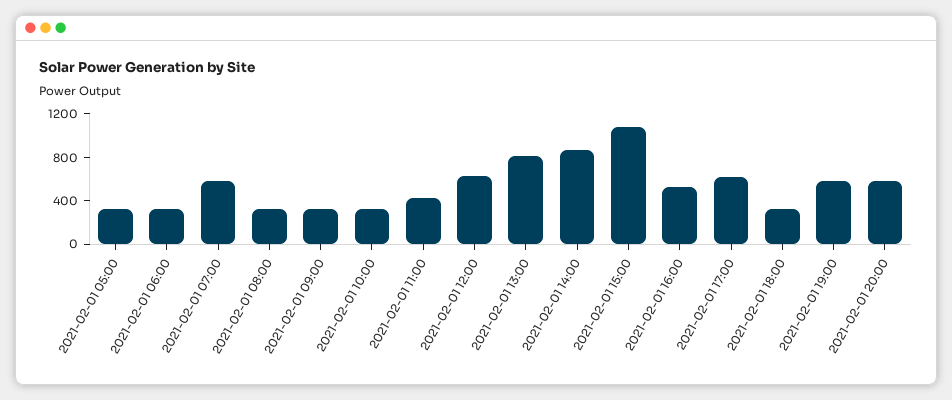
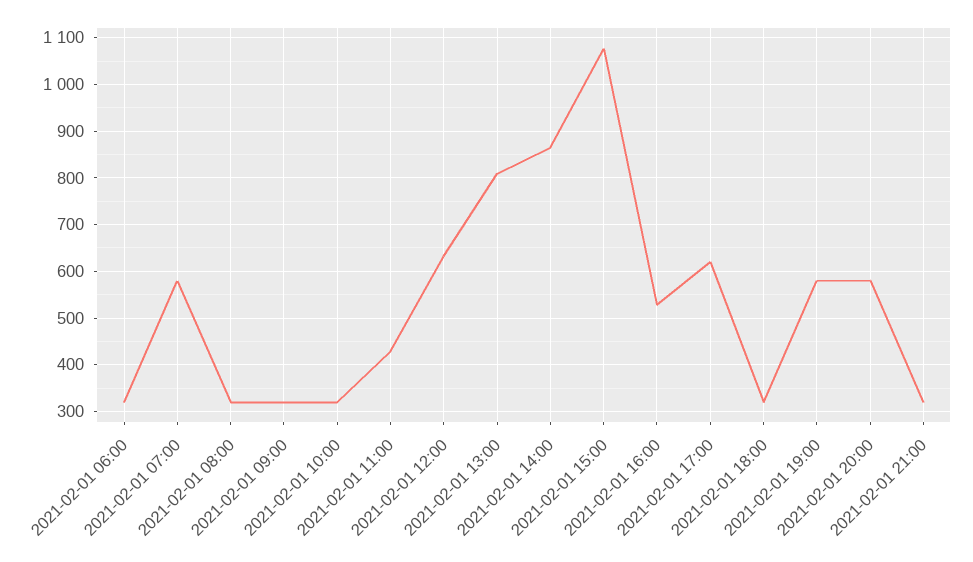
2021-02-01 05:00: 300 -> none
2021-02-01 21:00: none -> 320

